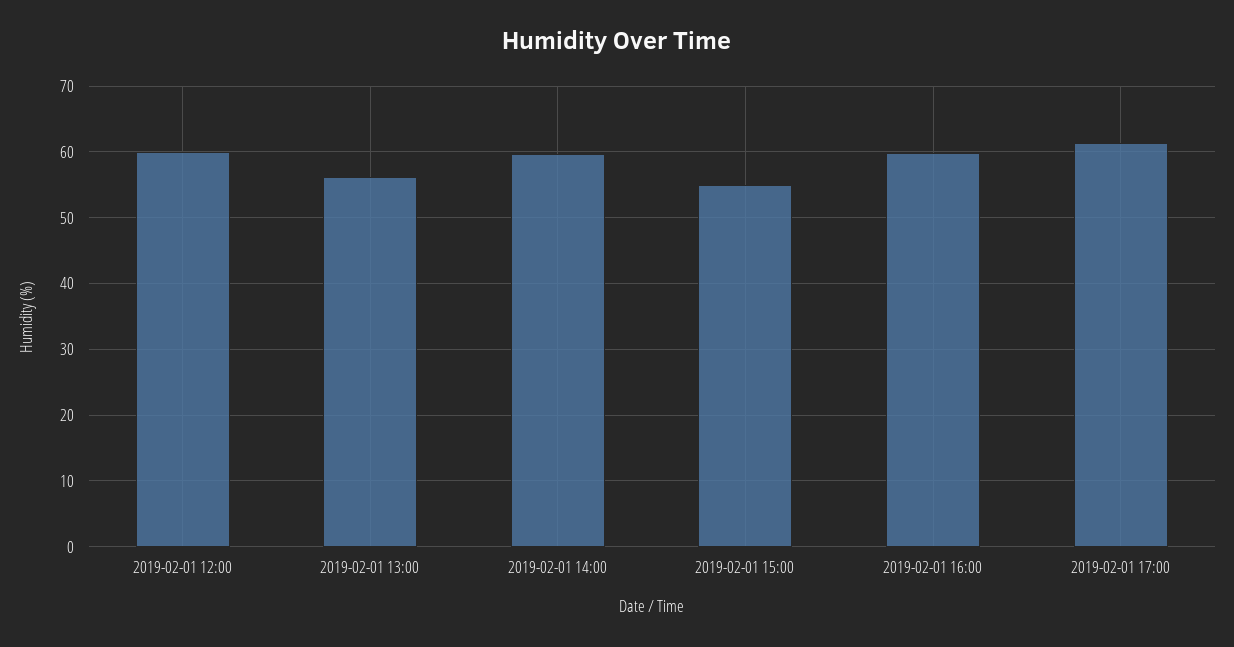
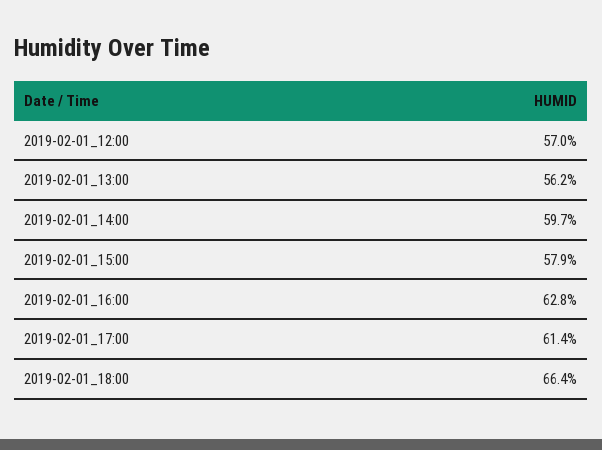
2019-02-01 12:00: 60 -> 57
2019-02-01 15:00: 55 -> 57.9
2019-02-01 16:00: 60 -> 62.8
2019-02-01_18:00: none -> 66.4

